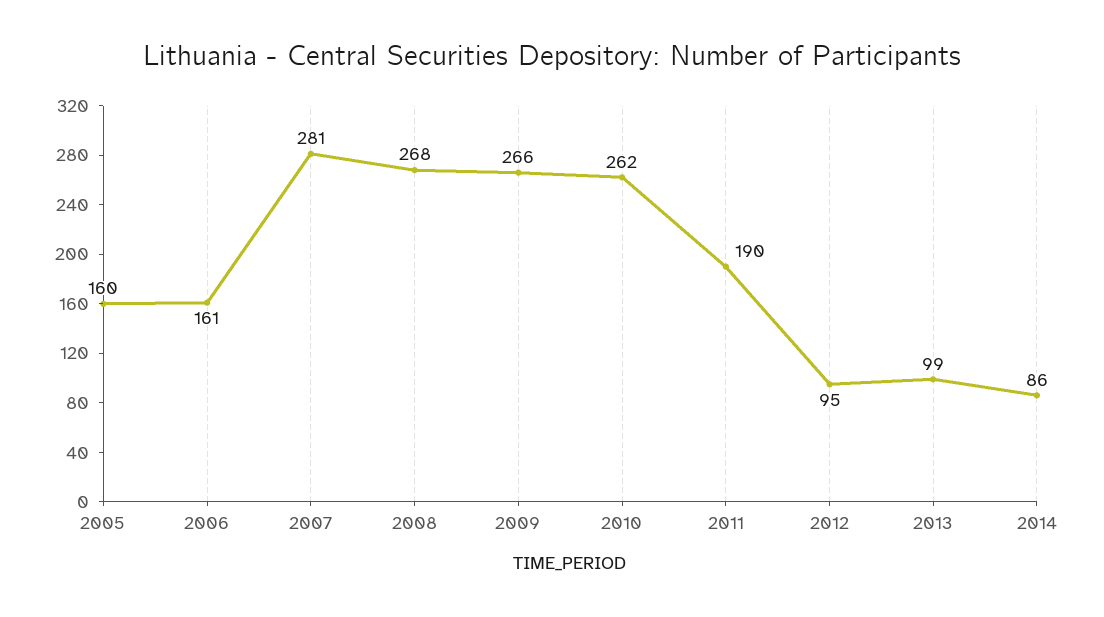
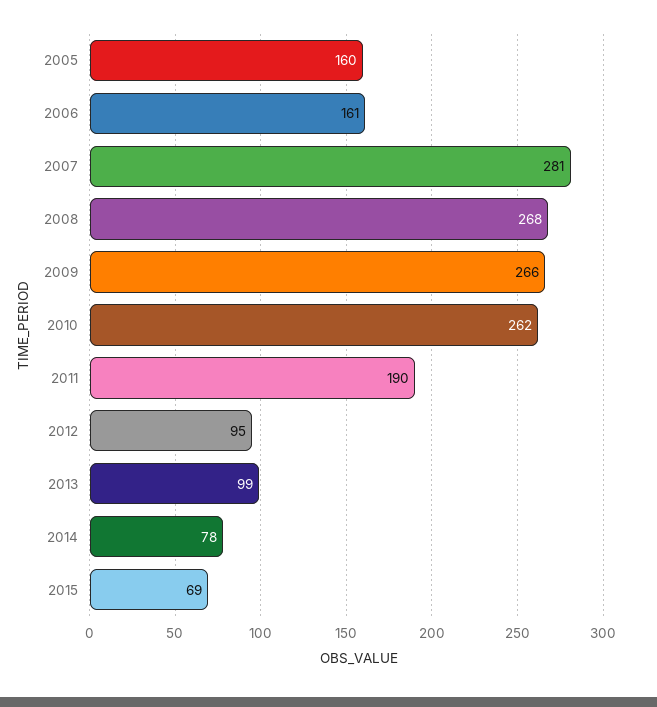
2014: 86 -> 78
2015: none -> 69

